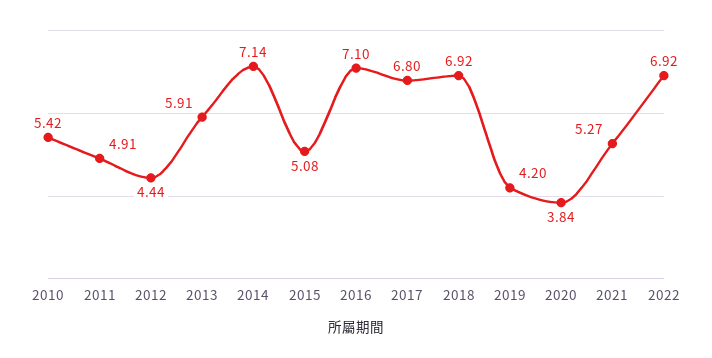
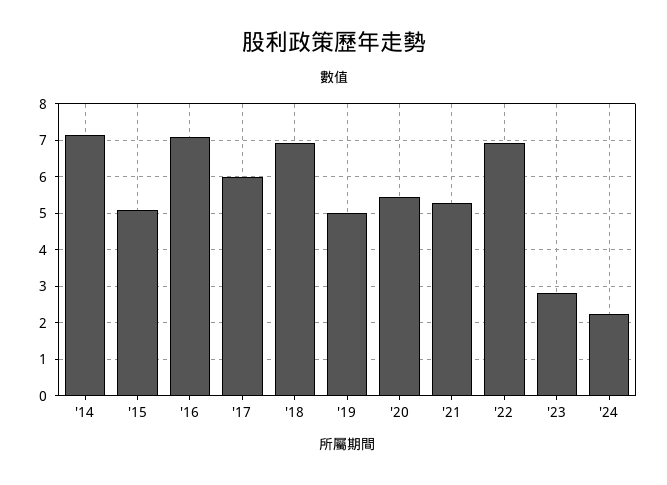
2010: 5.42 -> none
2011: 4.91 -> none
2012: 4.44 -> none
2013: 5.91 -> none
2017: 6.8 -> 6
2019: 4.2 -> 5
2020: 3.84 -> 5.4
'23: none -> 2.8
'24: none -> 2.2

